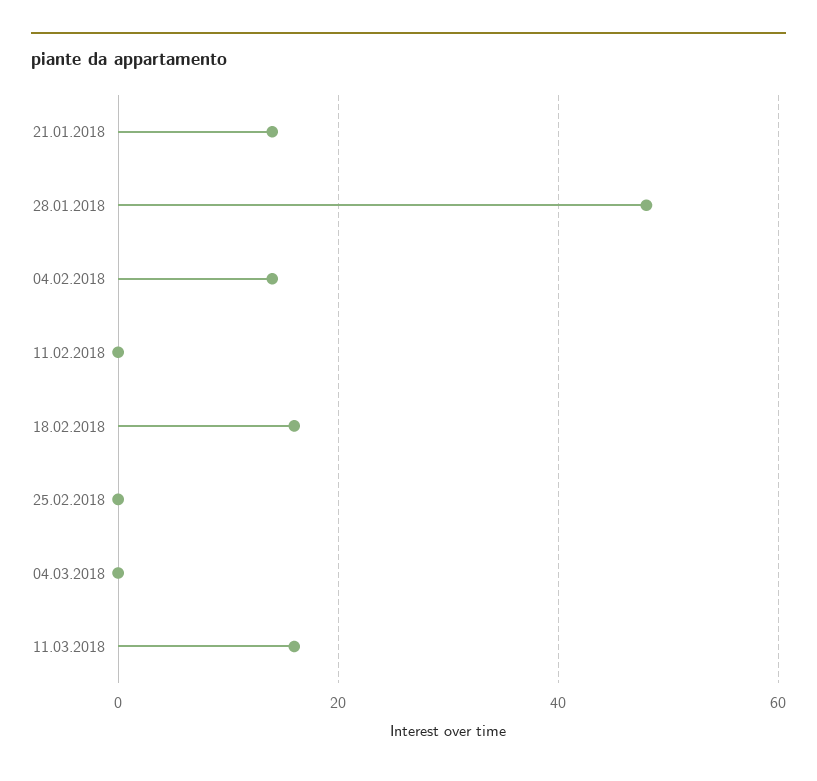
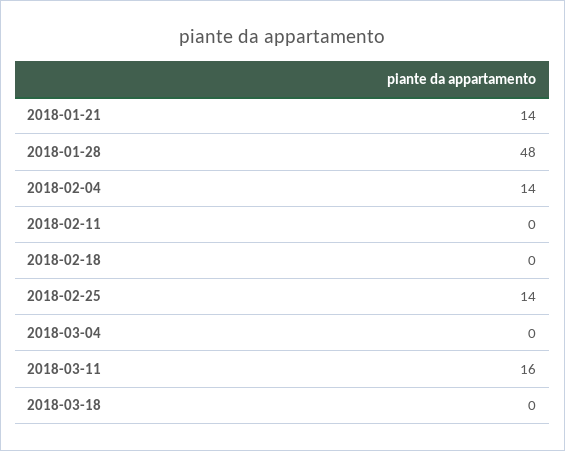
18.02.2018: 15 -> 0
25.02.2018: 0 -> 14
2018-03-18: none -> 0

